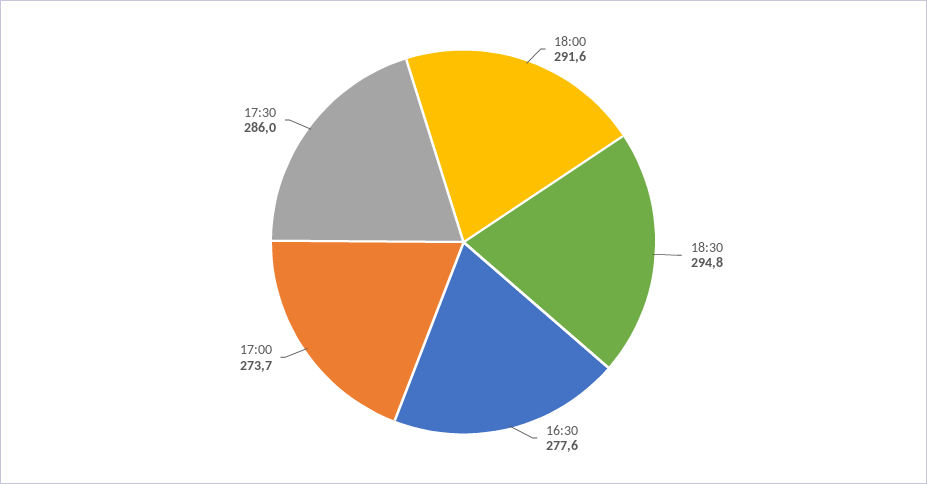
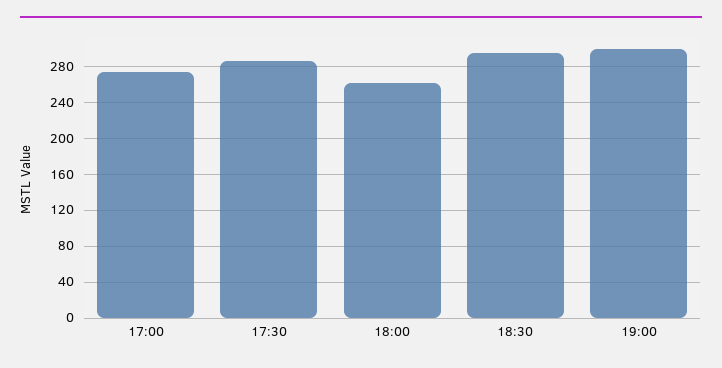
18:00: 291.6 -> 260
16:30: 277.6 -> none
19:00: none -> 300

